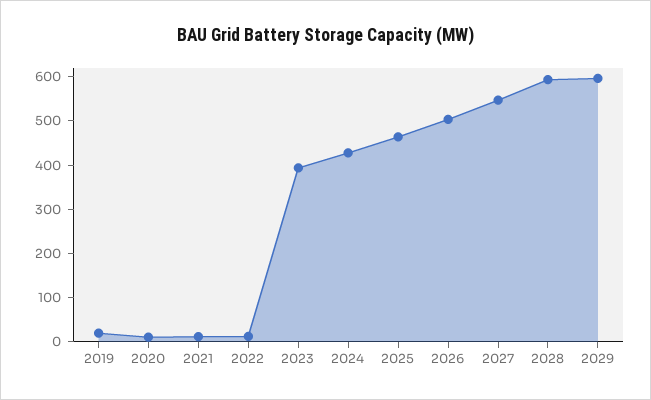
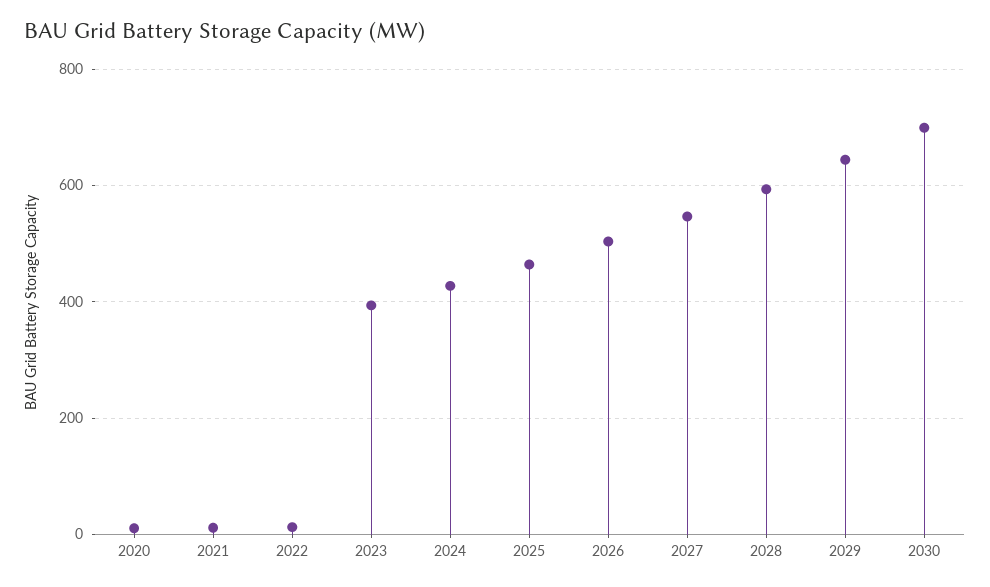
2019: 20 -> none
2029: 600 -> 640
2030: none -> 700

